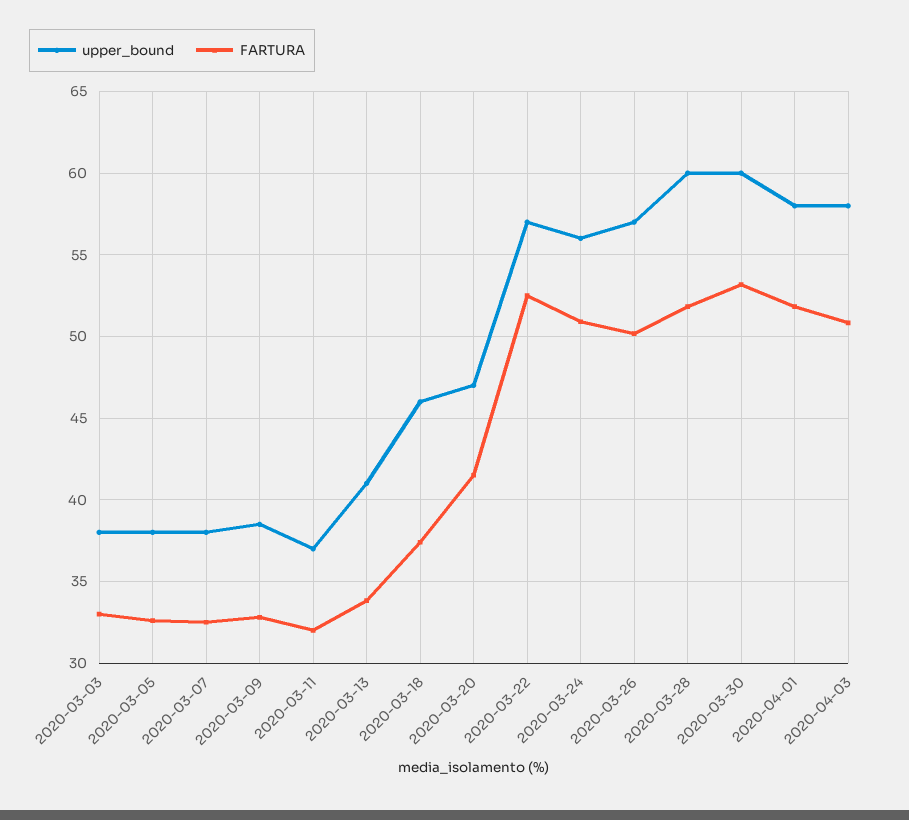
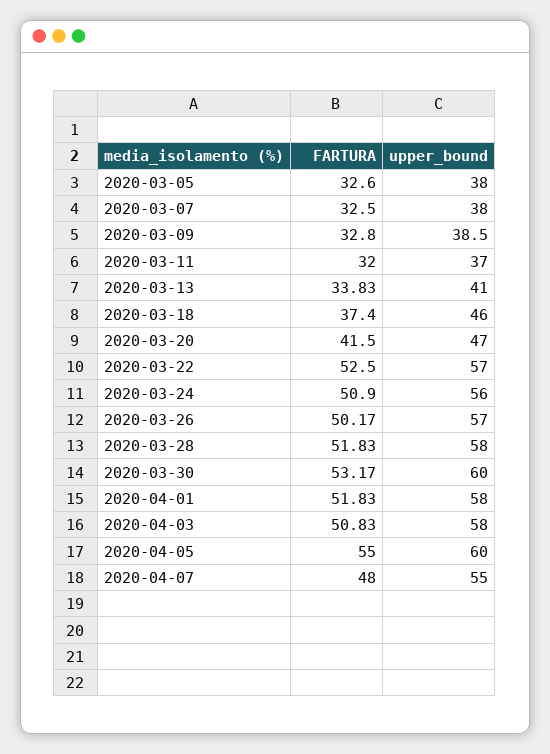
upper_bound, 2020-03-03: 38 -> none
FARTURA, 2020-03-03: 33 -> none
upper_bound, 2020-03-28: 60 -> 58
FARTURA, 2020-04-05: none -> 55
upper_bound, 2020-04-05: none -> 60
FARTURA, 2020-04-07: none -> 48
upper_bound, 2020-04-07: none -> 55

